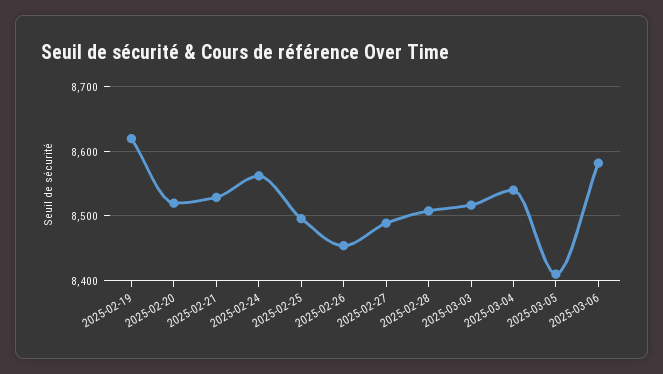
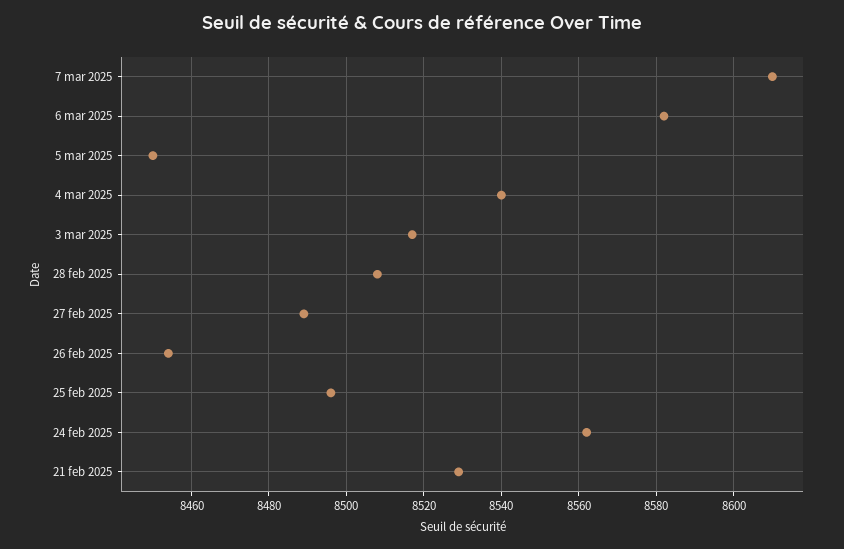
2025-02-19: 8620 -> none
2025-02-20: 8520 -> none
2025-03-05: 8410 -> 8450
7 mar 2025: none -> 8610

